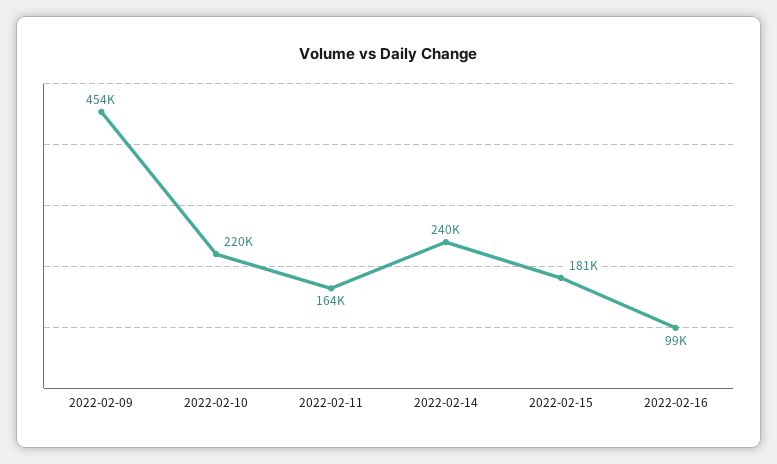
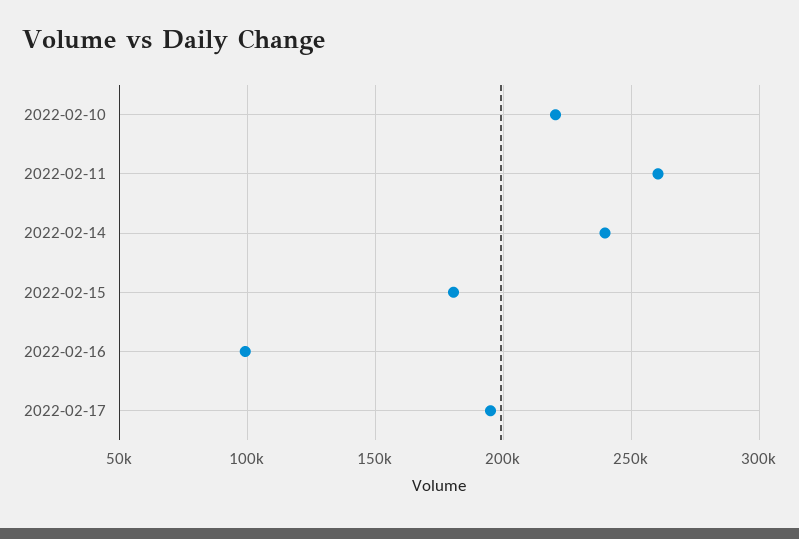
2022-02-09: 454000 -> none
2022-02-11: 164000 -> 260000
2022-02-17: none -> 195000

